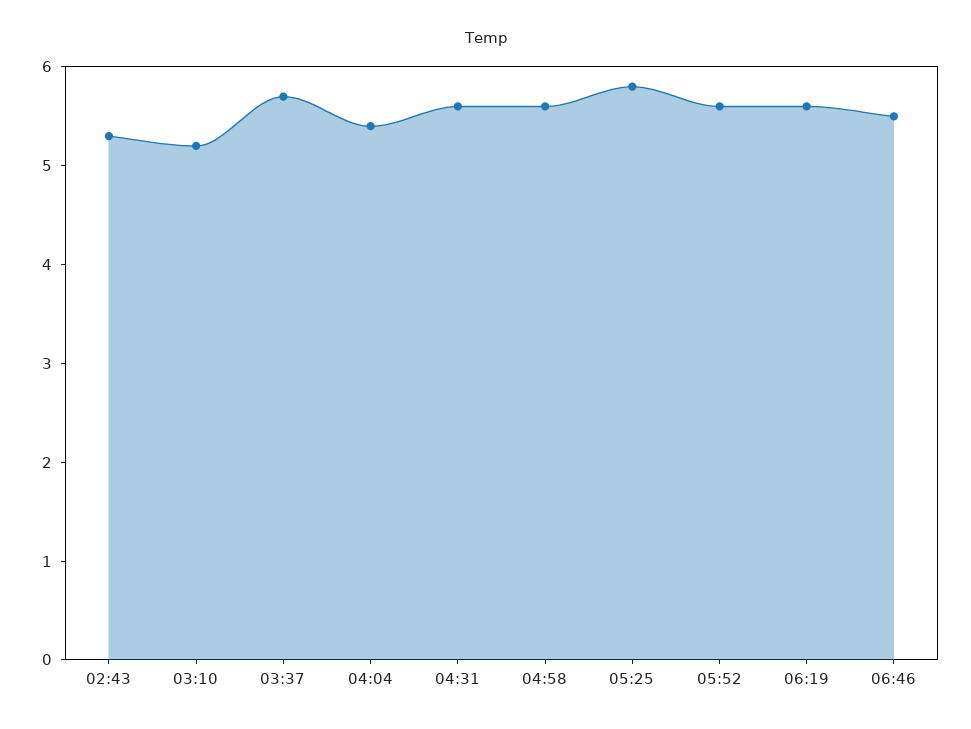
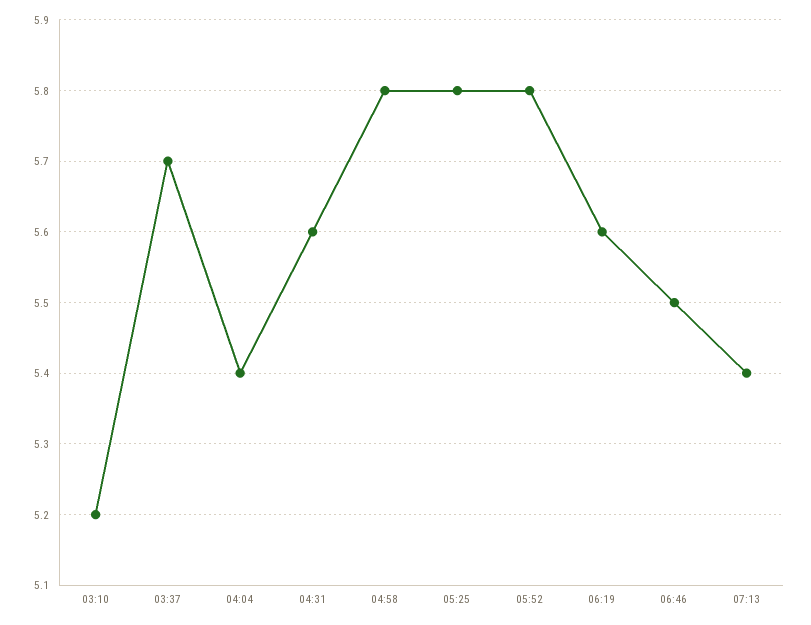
02:43: 5.3 -> none
04:58: 5.6 -> 5.8
05:52: 5.6 -> 5.8
07:13: none -> 5.4

